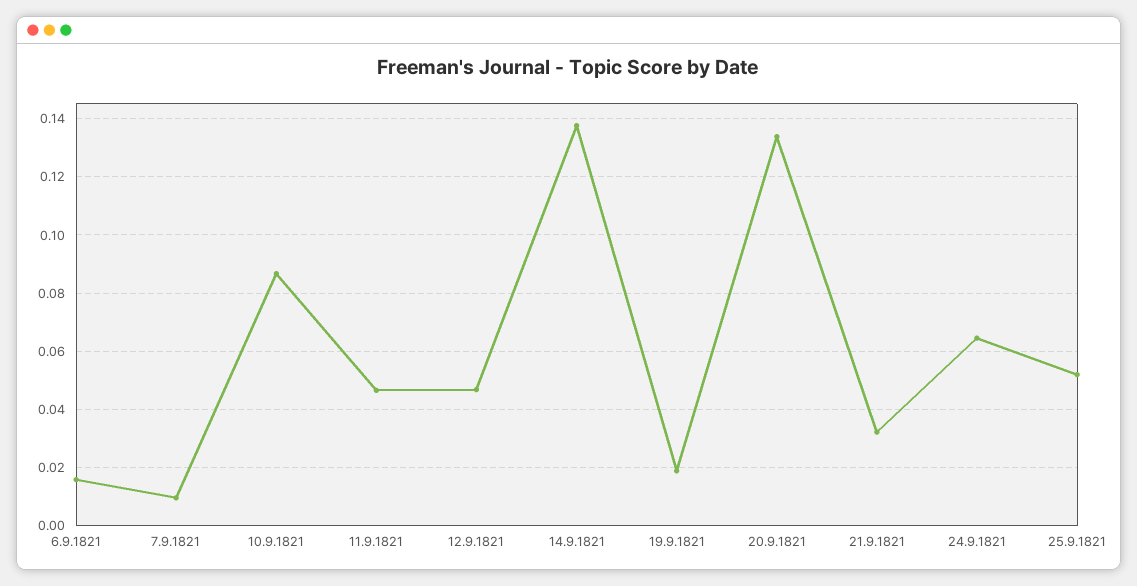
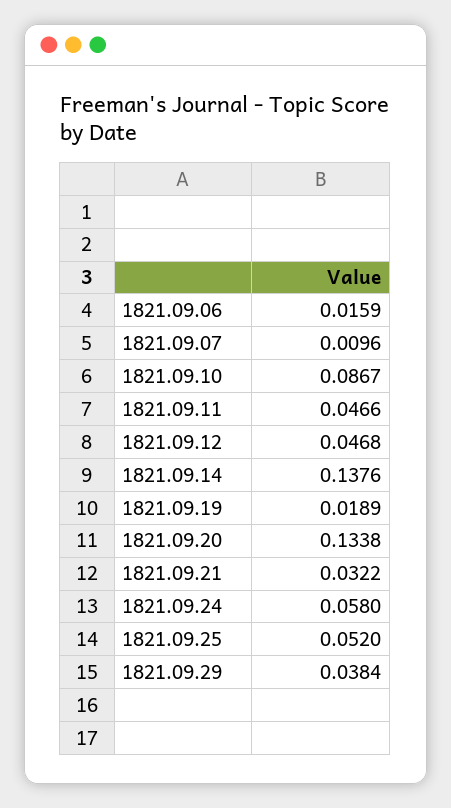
24.9.1821: 0.065 -> 0.058
1821.09.29: none -> 0.0384

